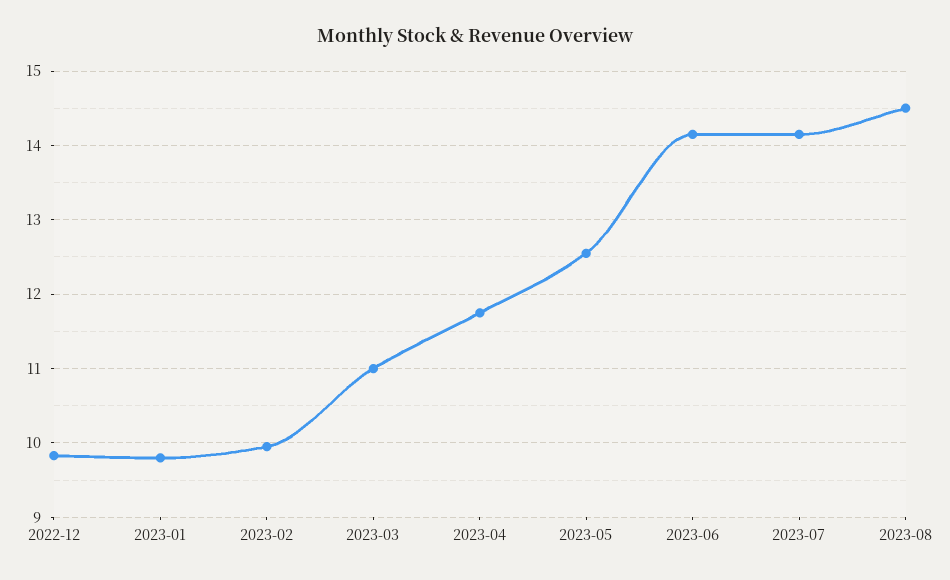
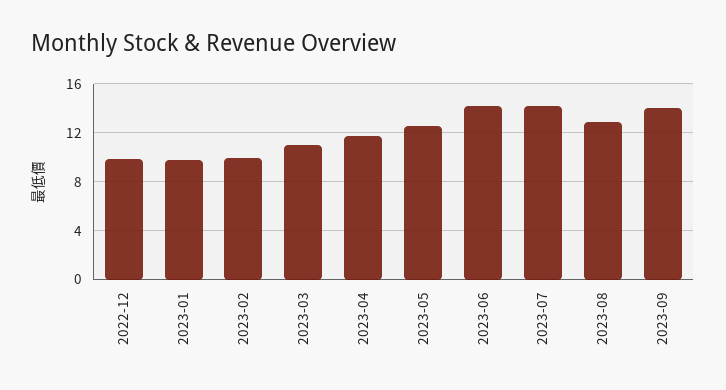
2023-08: 14.5 -> 13
2023-09: none -> 14

